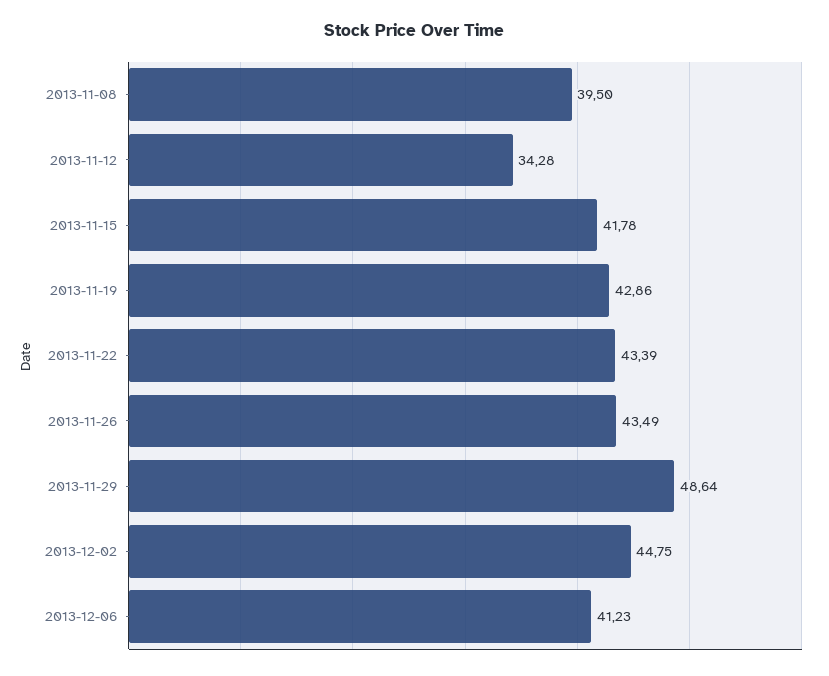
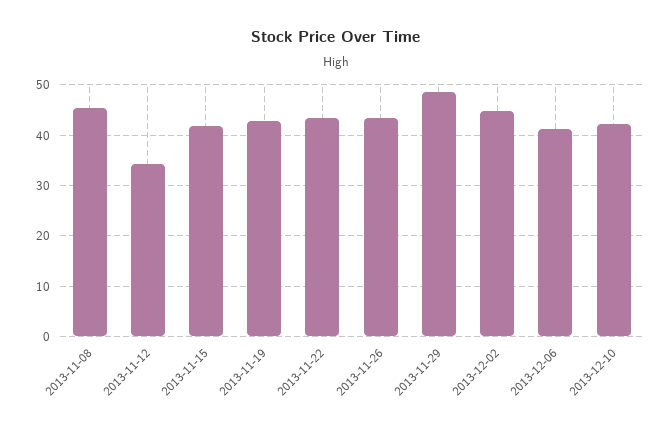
2013-11-08: 39.5 -> 46
2013-12-10: none -> 42

